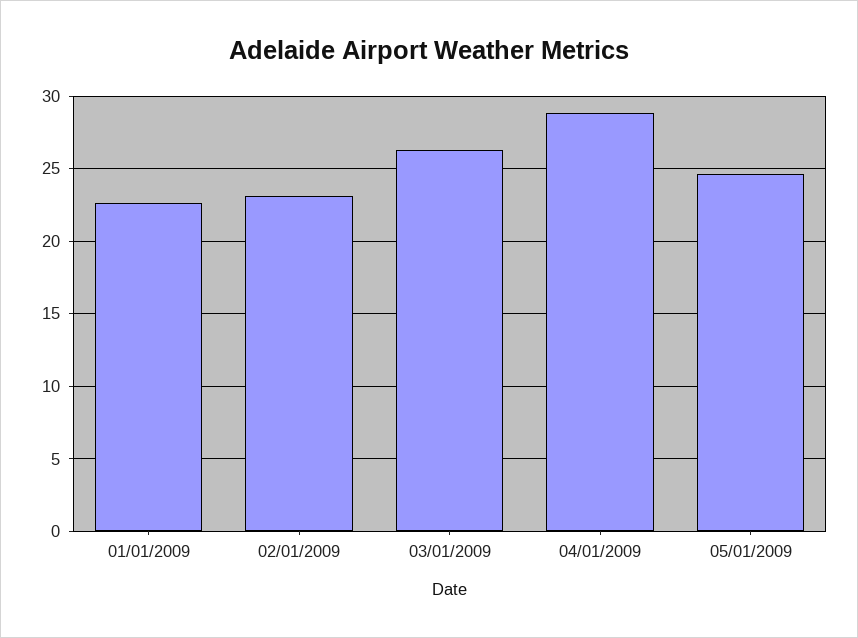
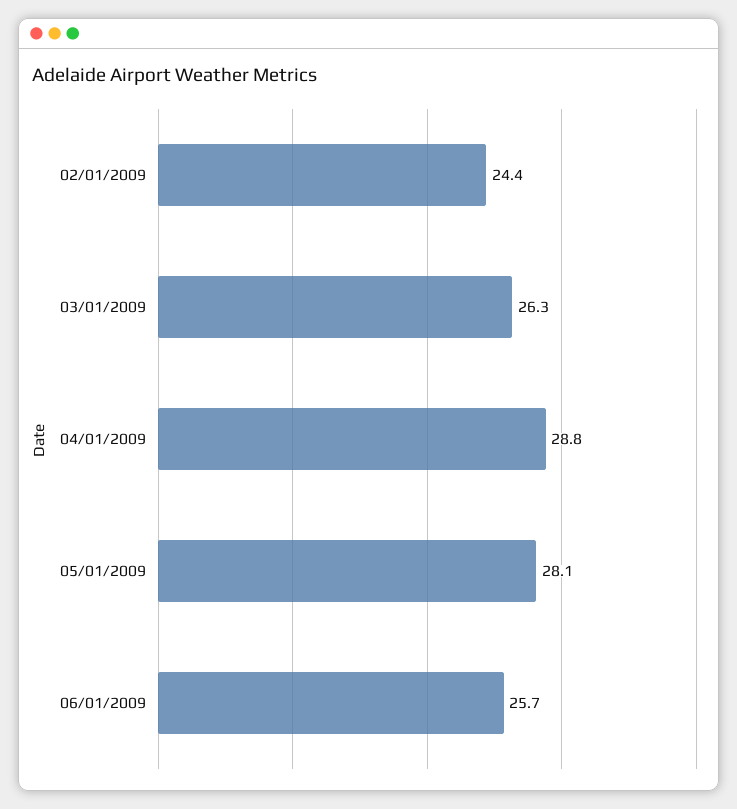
01/01/2009: 22.5 -> none
02/01/2009: 23 -> 24.4
05/01/2009: 24.5 -> 28.1
06/01/2009: none -> 25.7

